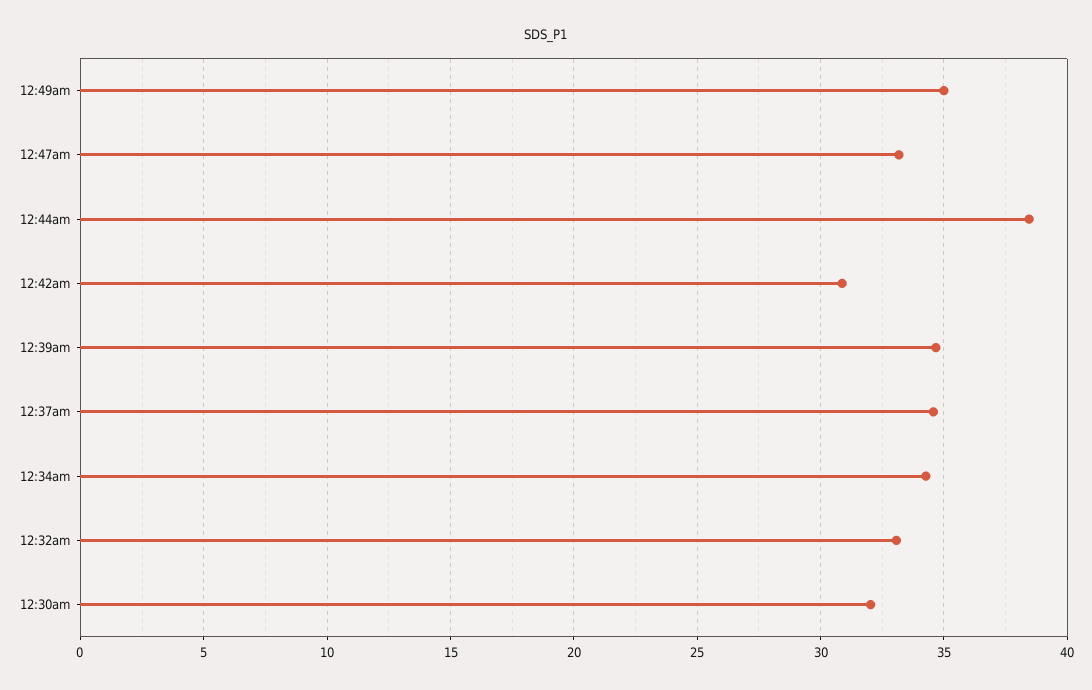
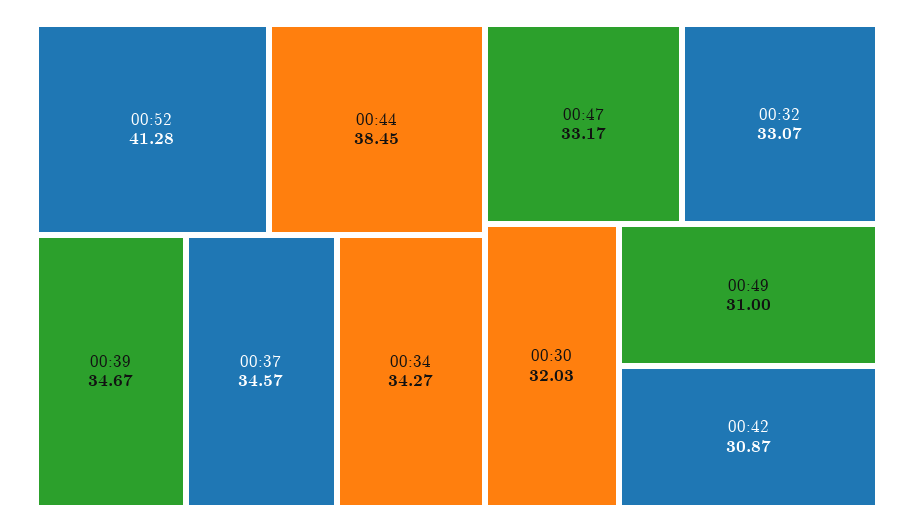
12:49am: 35 -> 31
00:52: none -> 41.28

